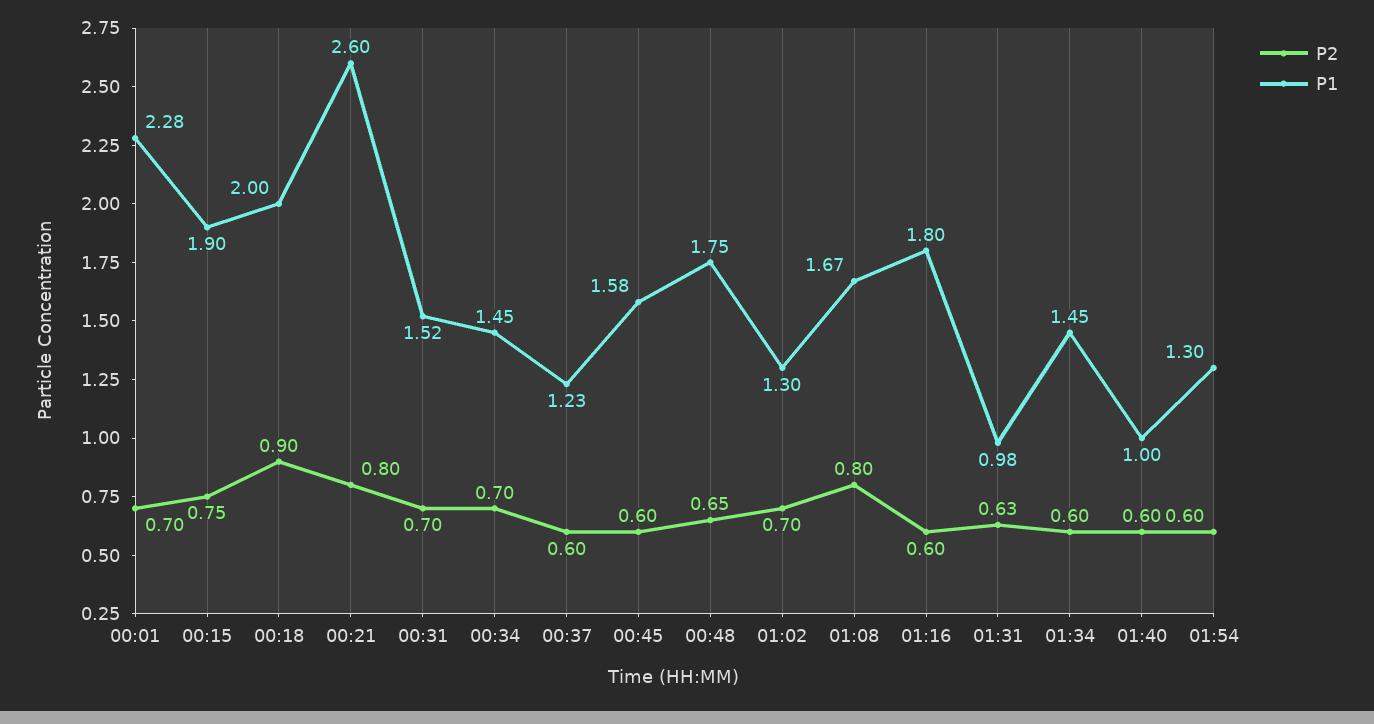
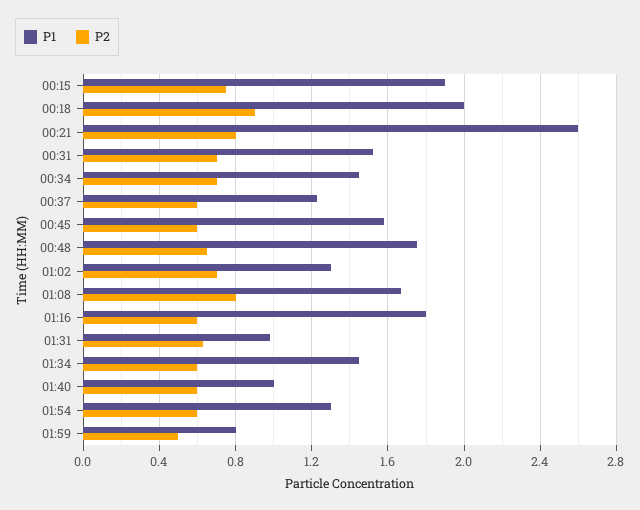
P2, 00:01: 0.7 -> none
P1, 00:01: 2.28 -> none
P1, 01:59: none -> 0.8
P2, 01:59: none -> 0.5

